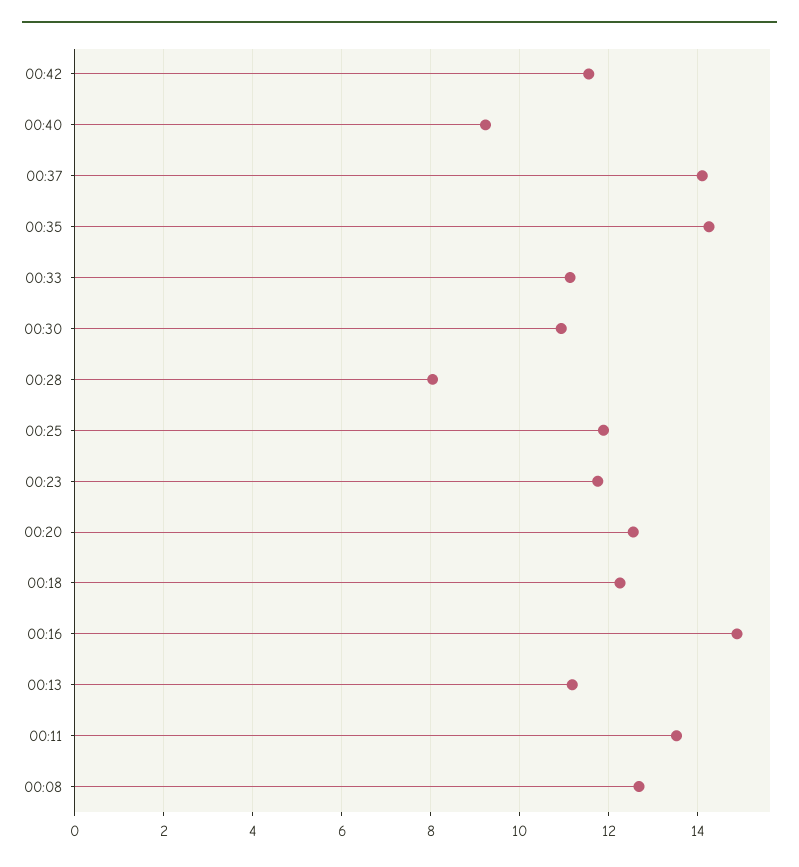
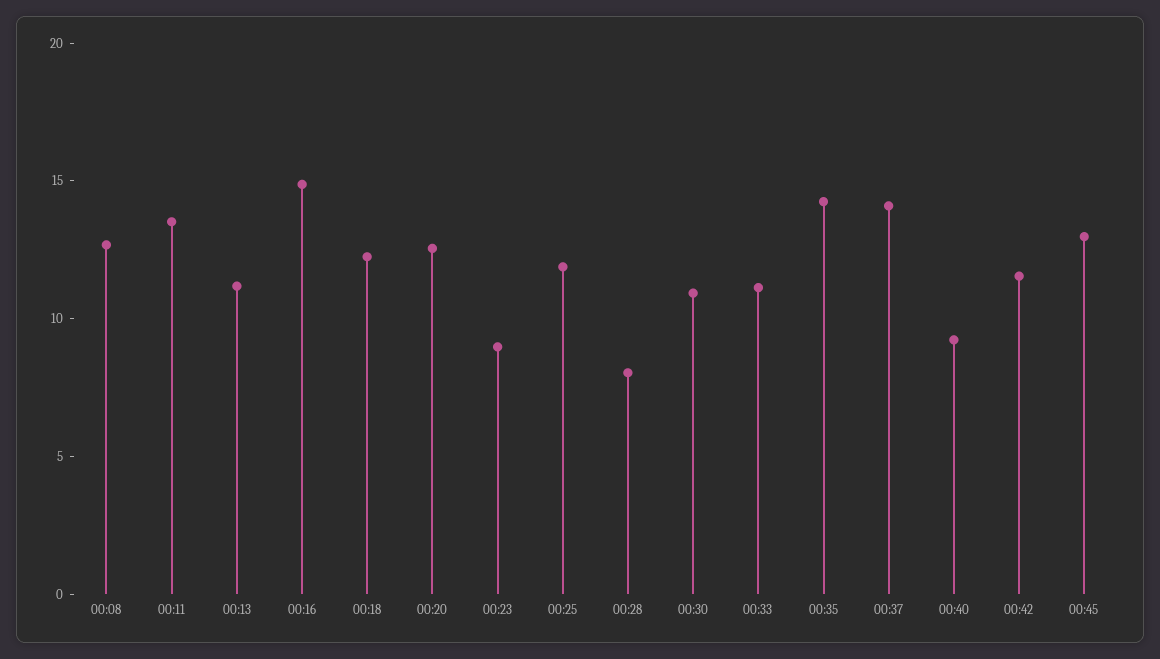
00:23: 11.8 -> 9
00:45: none -> 13

